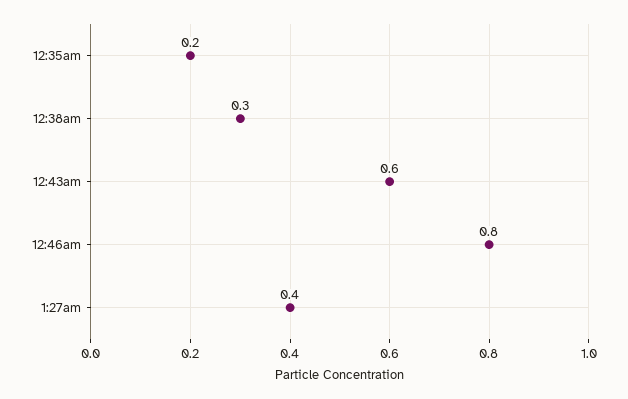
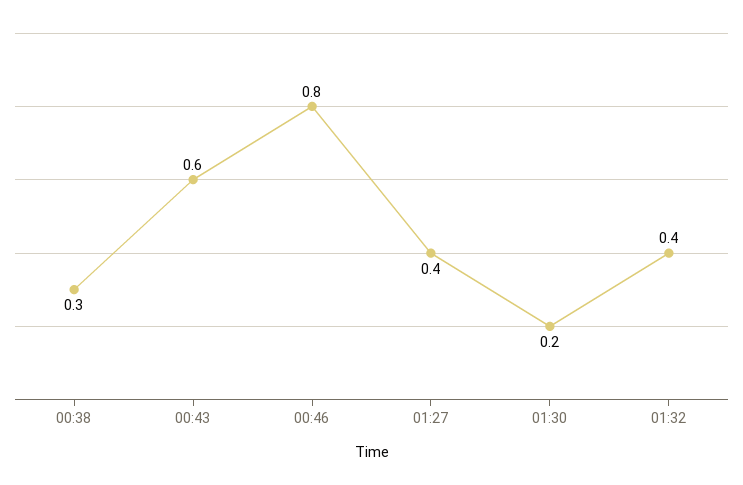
12:35am: 0.2 -> none
01:30: none -> 0.2
01:32: none -> 0.4

